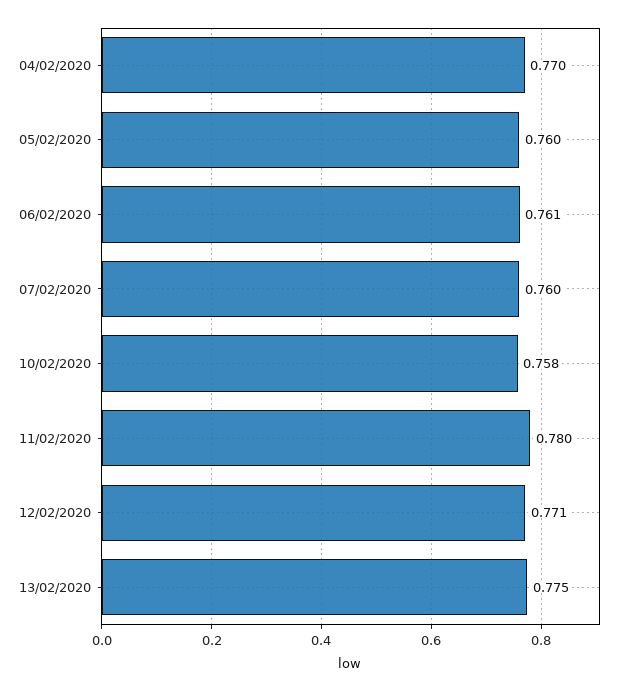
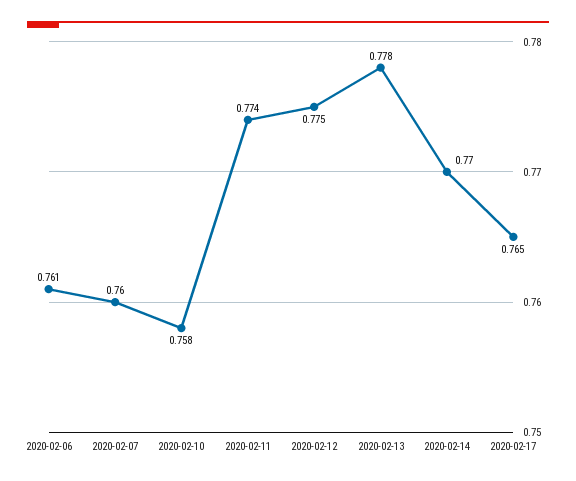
04/02/2020: 0.77 -> none
05/02/2020: 0.76 -> none
11/02/2020: 0.78 -> 0.774
12/02/2020: 0.771 -> 0.775
13/02/2020: 0.775 -> 0.778
2020-02-14: none -> 0.77
2020-02-17: none -> 0.765

